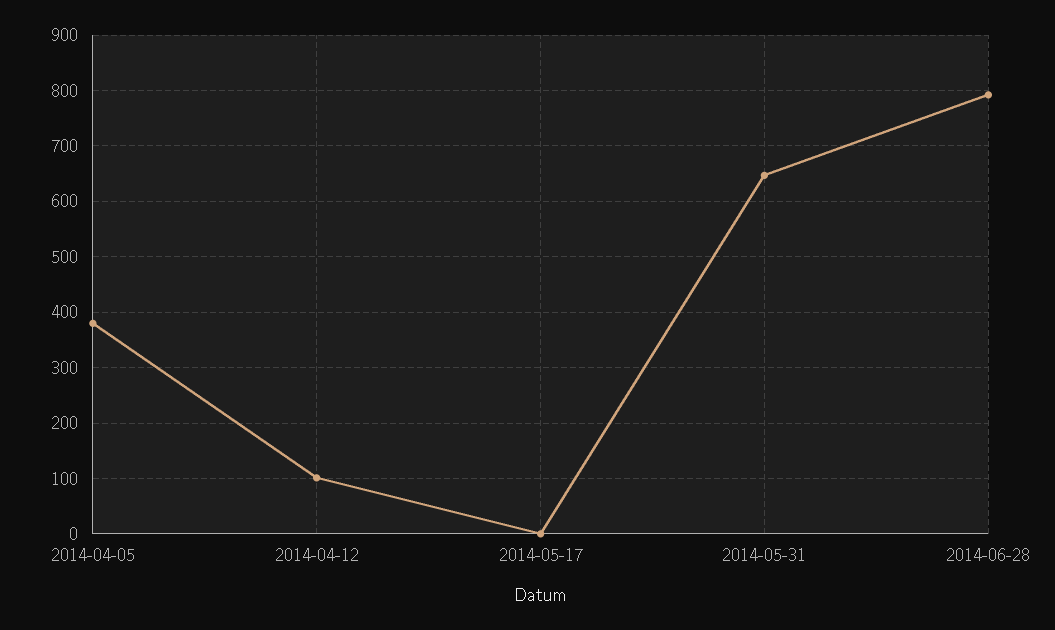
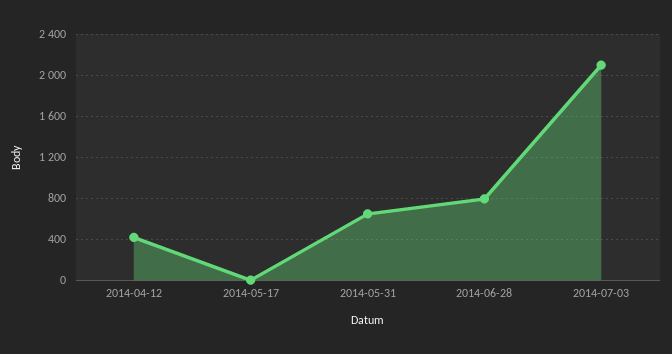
2014-04-05: 380 -> none
2014-04-12: 100 -> 400
2014-07-03: none -> 2100

